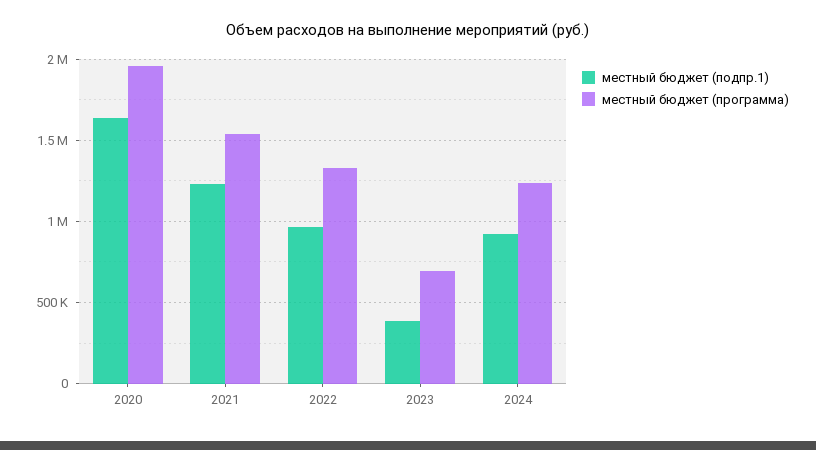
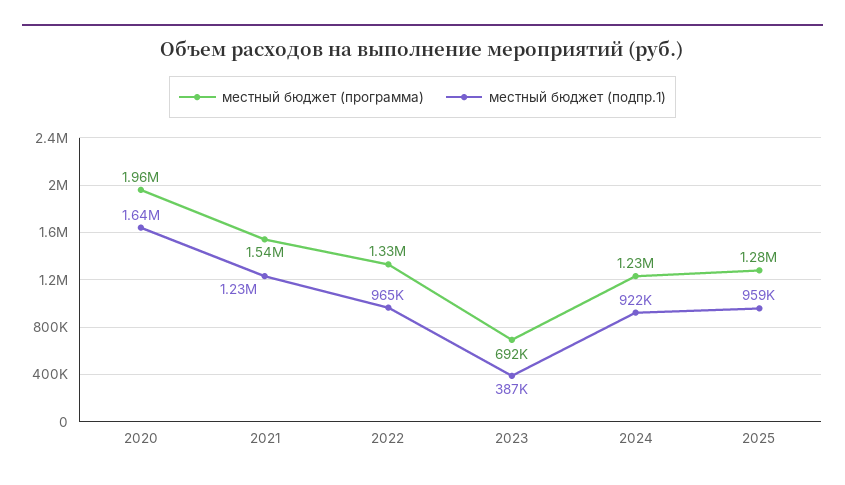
местный бюджет (программа), 2025: none -> 1280000
местный бюджет (подпр.1), 2025: none -> 959000

